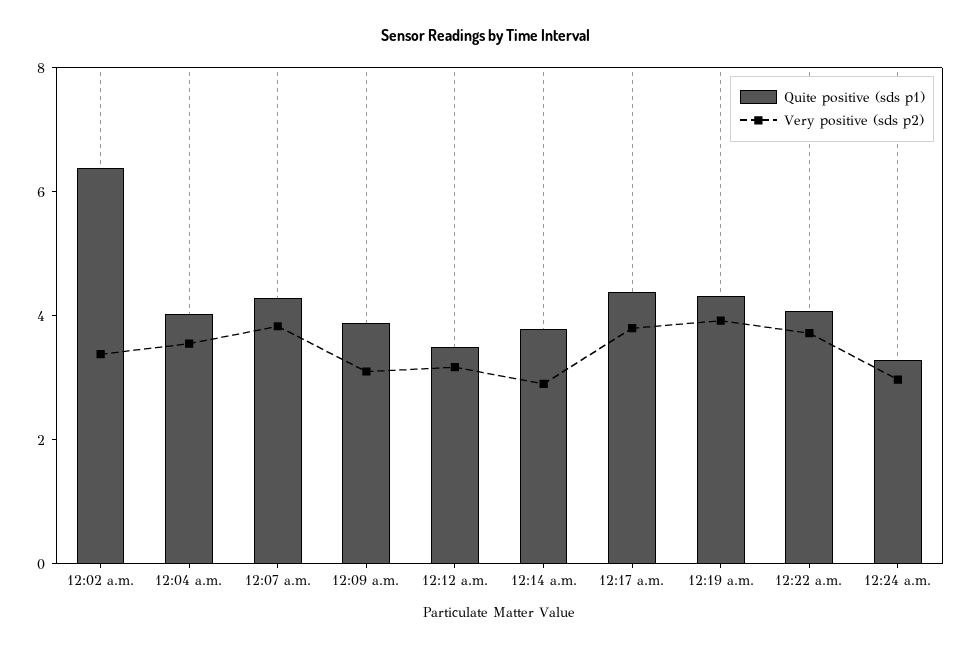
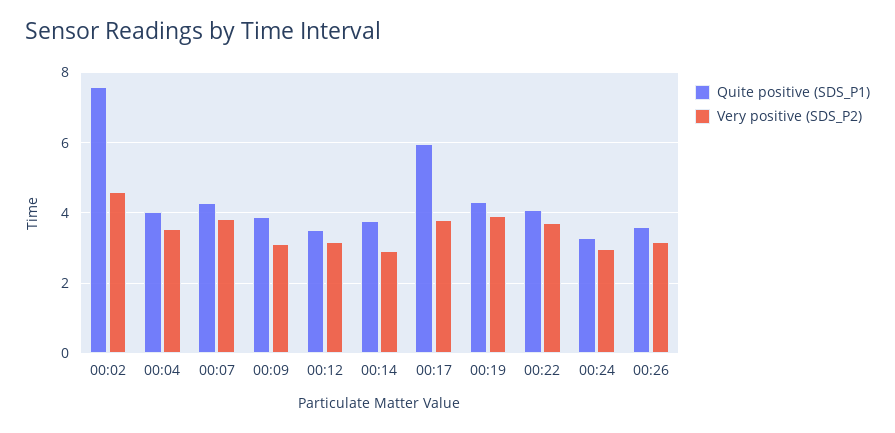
Quite positive (sds p1), 12:02 a.m.: 6.5 -> 7.6
Very positive (sds p2), 12:02 a.m.: 3.5 -> 4.6
Quite positive (sds p1), 12:17 a.m.: 4.5 -> 6
Quite positive (sds p1), 00:26: none -> 3.6
Very positive (sds p2), 00:26: none -> 3.2

